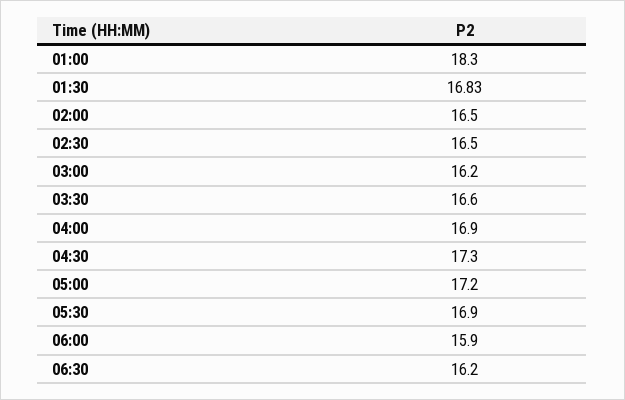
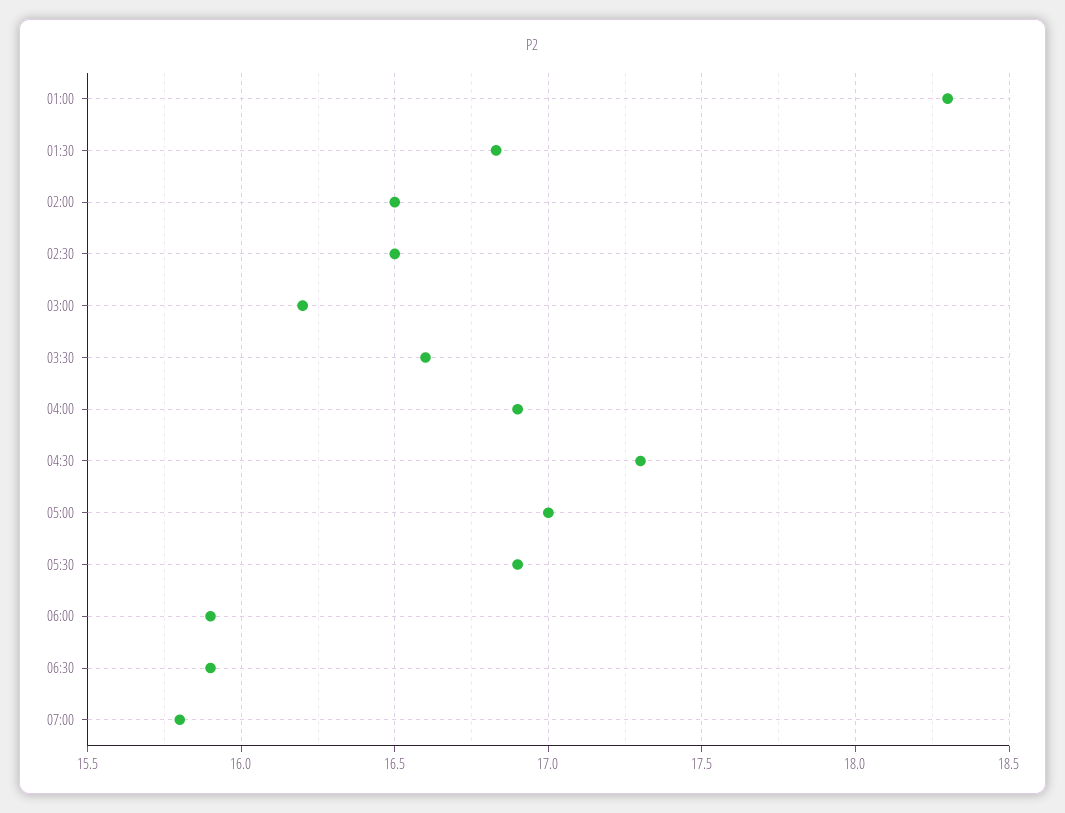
05:00: 17.2 -> 17
06:30: 16.2 -> 15.9
07:00: none -> 15.8

